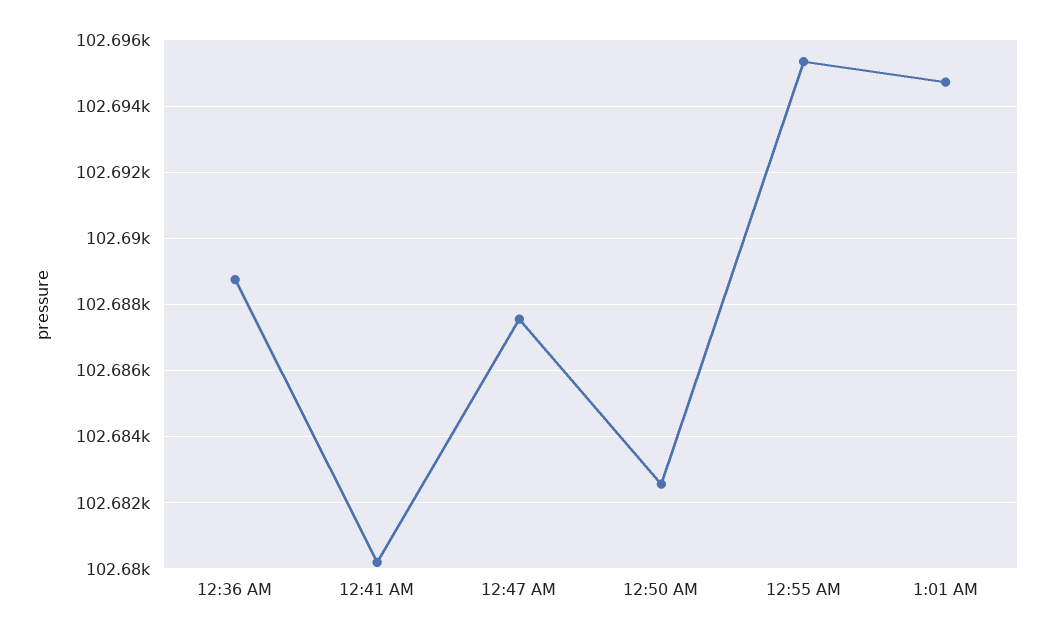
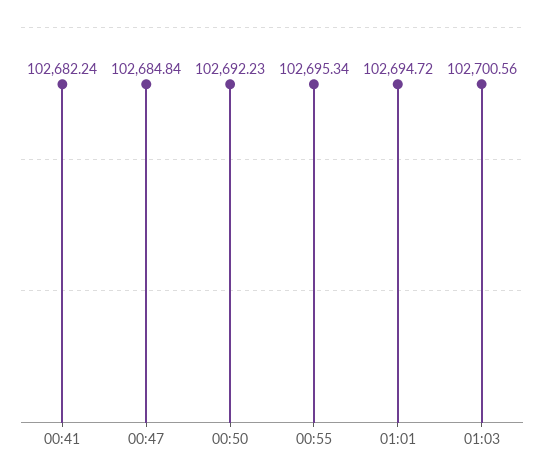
12:36 AM: 102688.8 -> none
12:41 AM: 102680.2 -> 102682.24
12:47 AM: 102687.6 -> 102684.84
12:50 AM: 102682.6 -> 102692.23
01:03: none -> 102700.56

